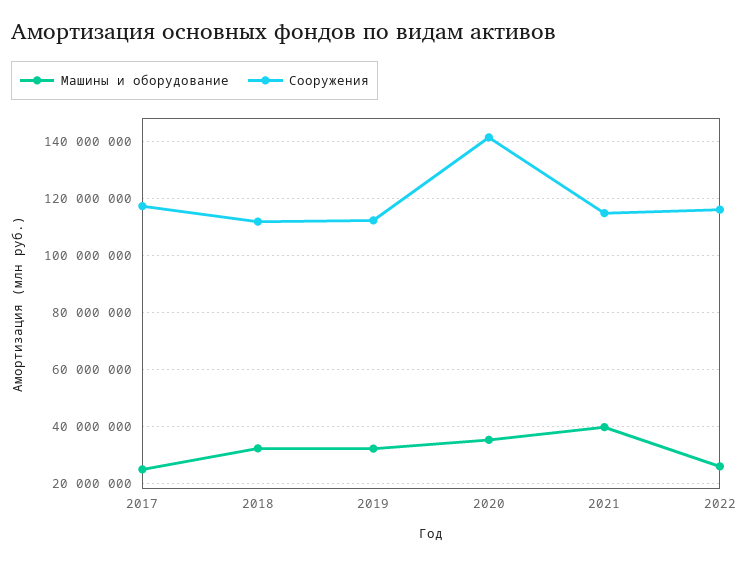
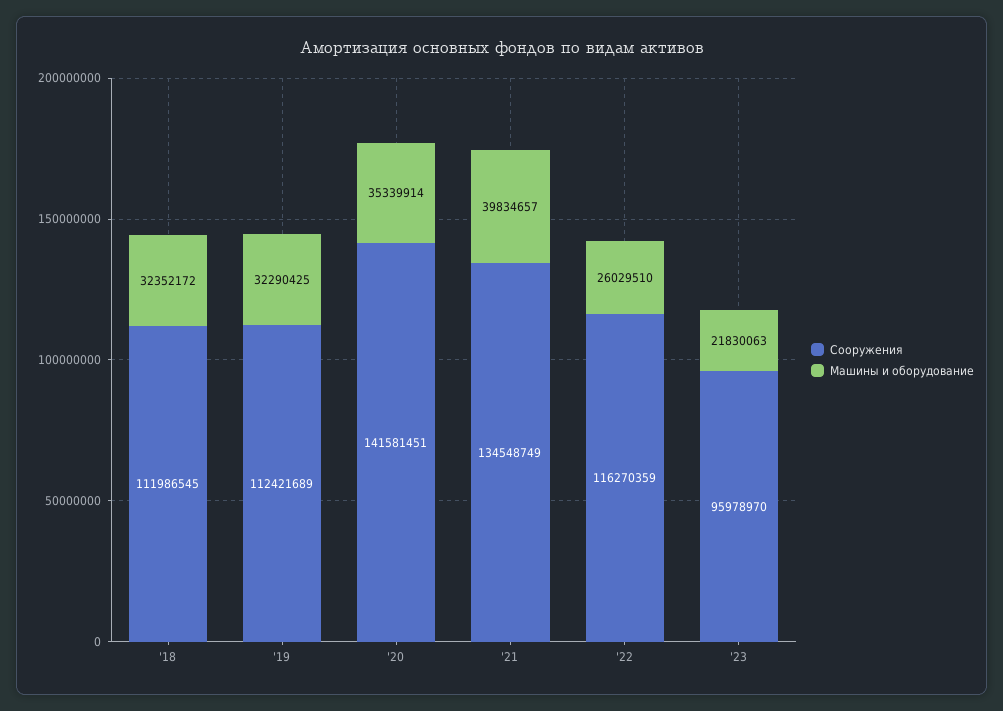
Машины и оборудование, 2017: 25000000 -> none
Сооружения, 2017: 117500000 -> none
Сооружения, 2021: 115000000 -> 134548749
Сооружения, '23: none -> 95978970
Машины и оборудование, '23: none -> 21830063

